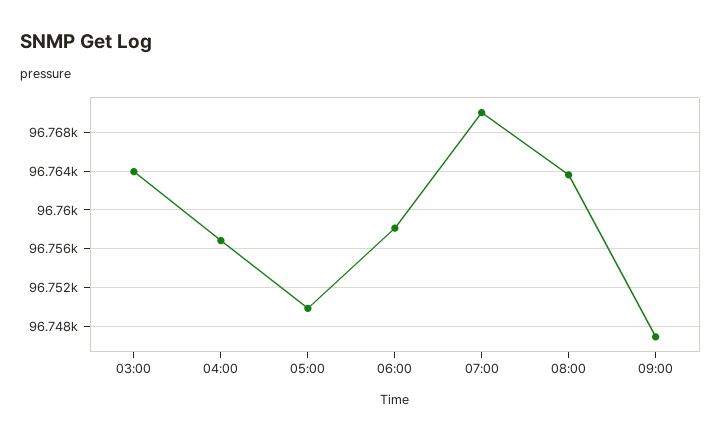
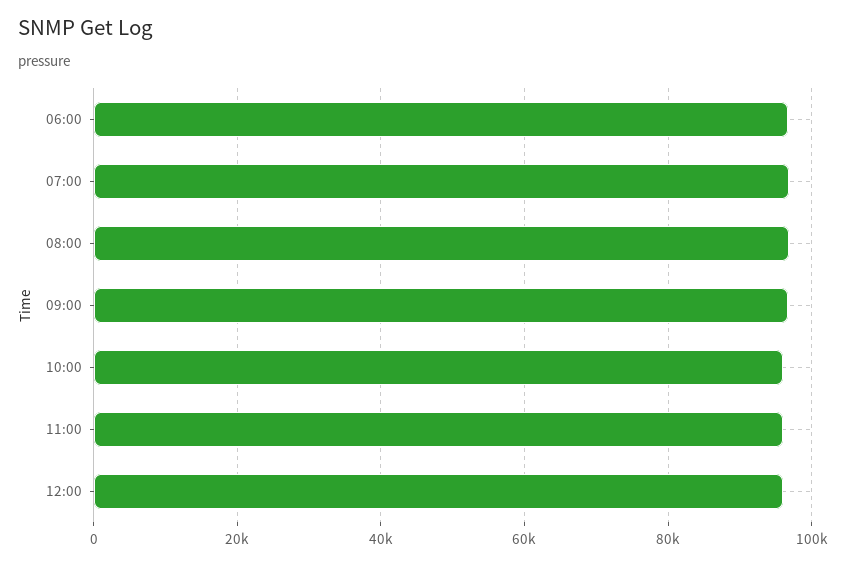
03:00: 96764 -> none
04:00: 96757 -> none
05:00: 96750 -> none
10:00: none -> 96000
11:00: none -> 96000
12:00: none -> 96000

